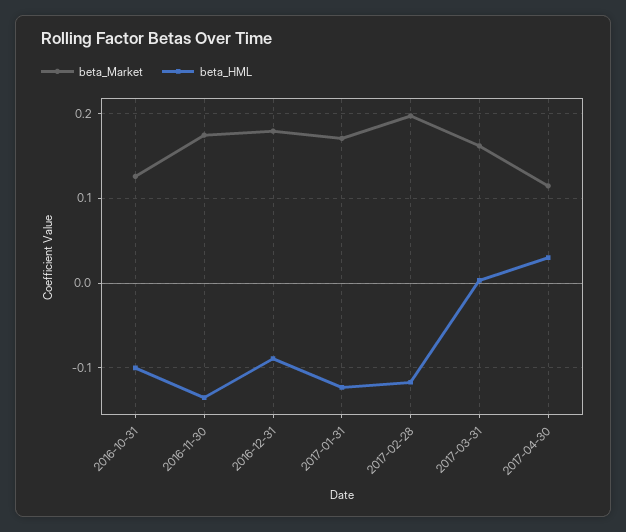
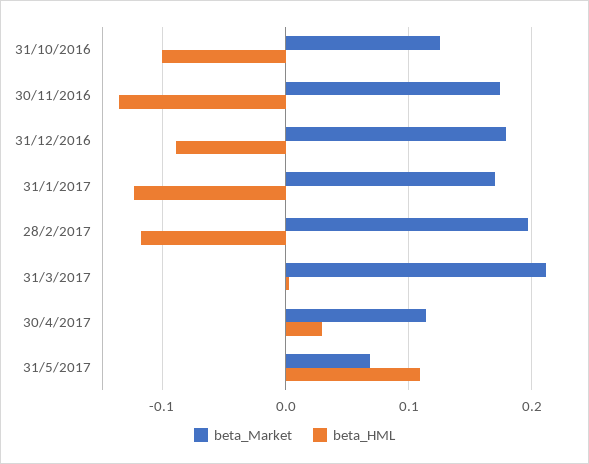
beta_Market, 2017-03-31: 0.16 -> 0.21
beta_Market, 31/5/2017: none -> 0.07
beta_HML, 31/5/2017: none -> 0.11

